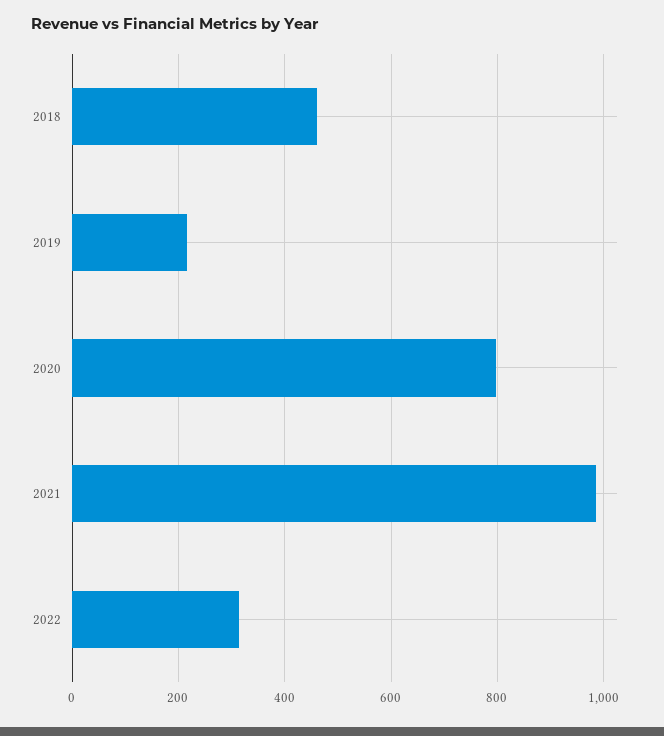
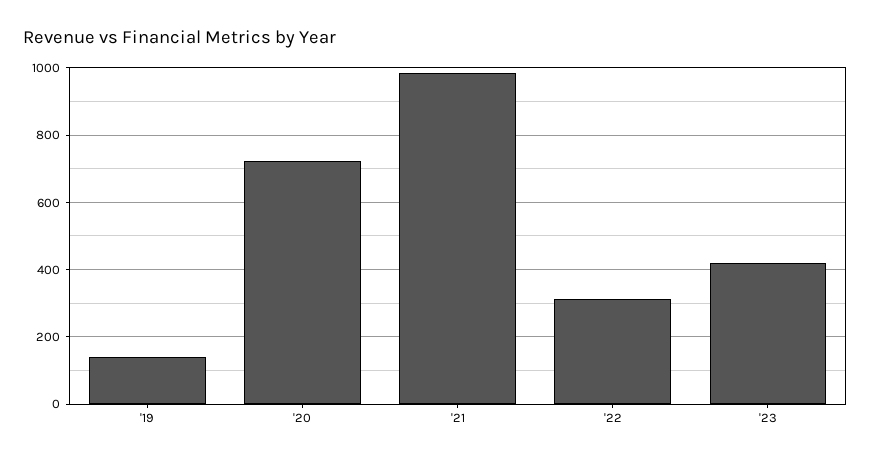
2018: 460 -> none
2019: 220 -> 140
2020: 800 -> 720
'23: none -> 420

